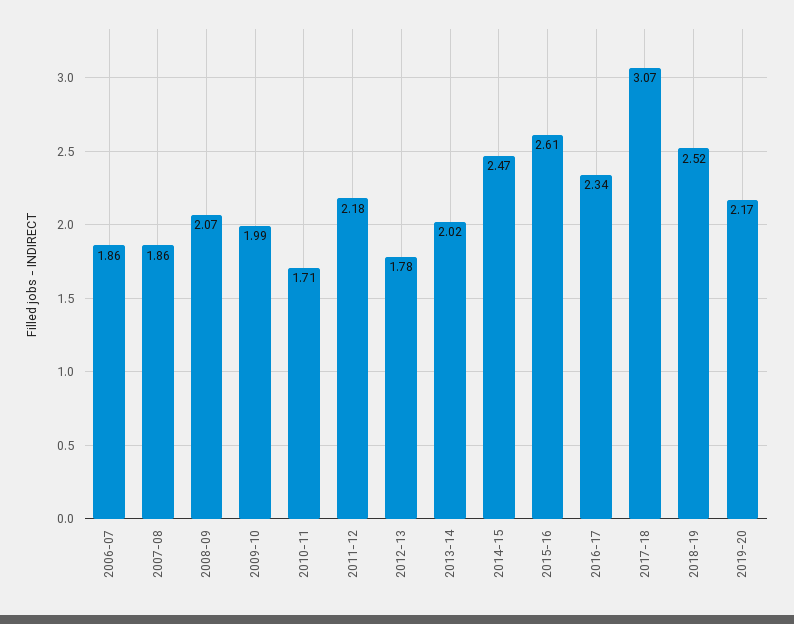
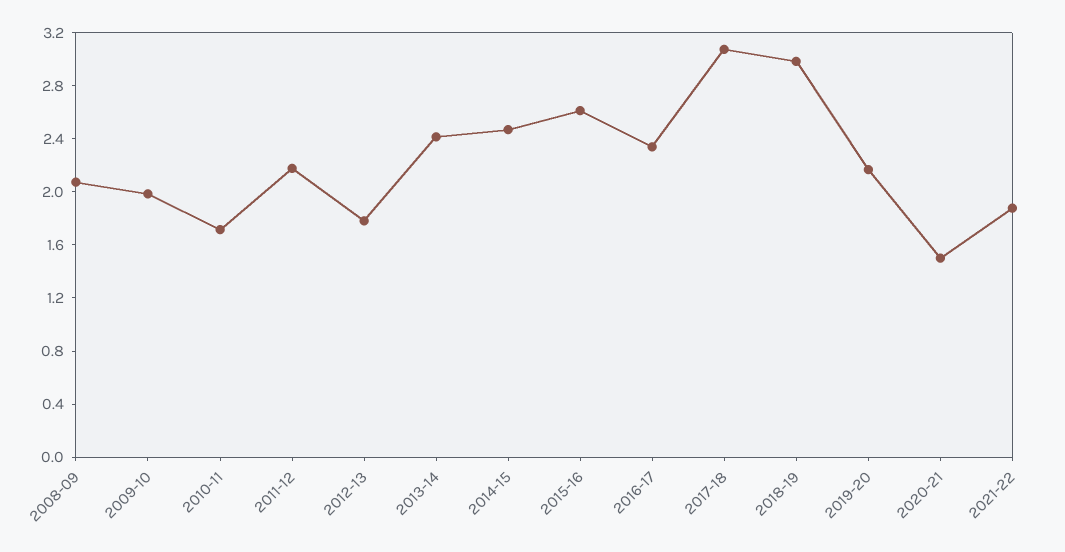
2006-07: 1.86 -> none
2007-08: 1.86 -> none
2013-14: 2.02 -> 2.4
2018-19: 2.52 -> 3
2020-21: none -> 1.5
2021-22: none -> 1.9

